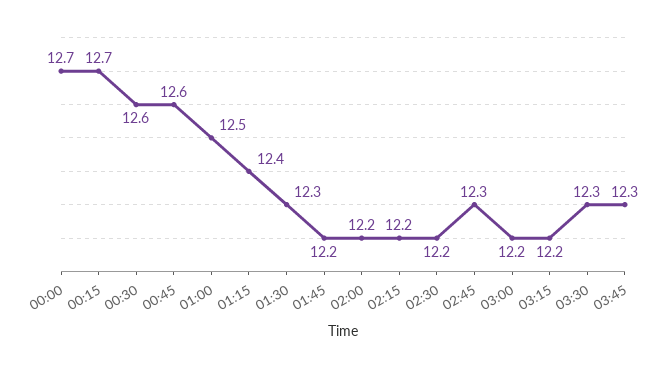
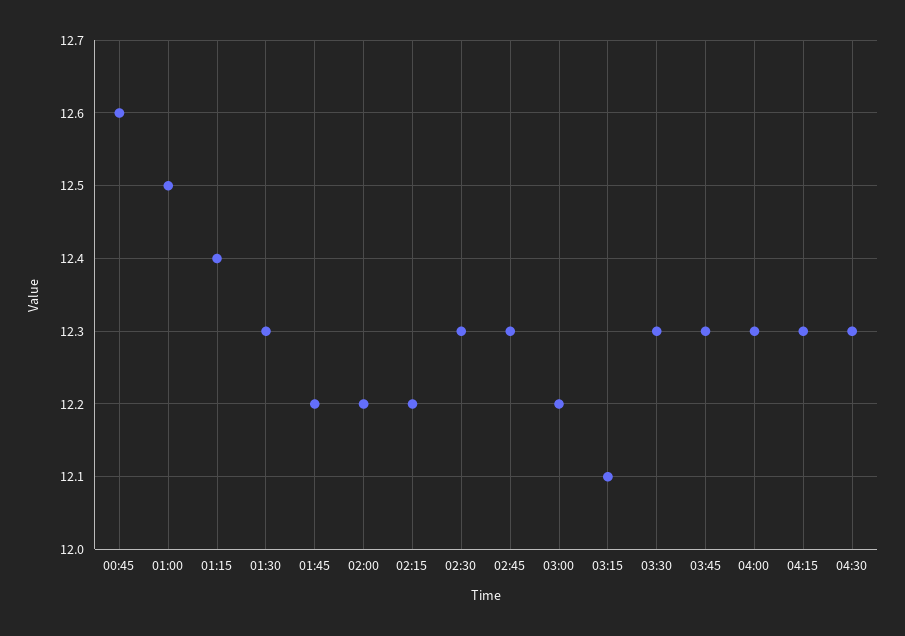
00:00: 12.7 -> none
00:15: 12.7 -> none
00:30: 12.6 -> none
02:30: 12.2 -> 12.3
03:15: 12.2 -> 12.1
04:00: none -> 12.3
04:15: none -> 12.3
04:30: none -> 12.3

